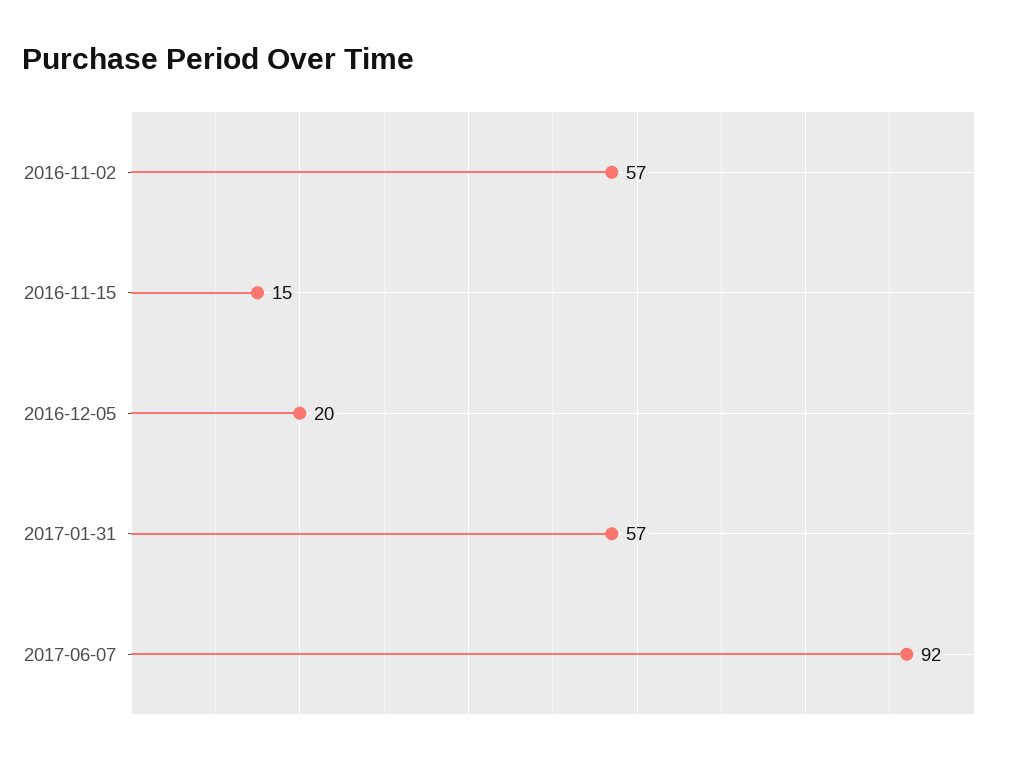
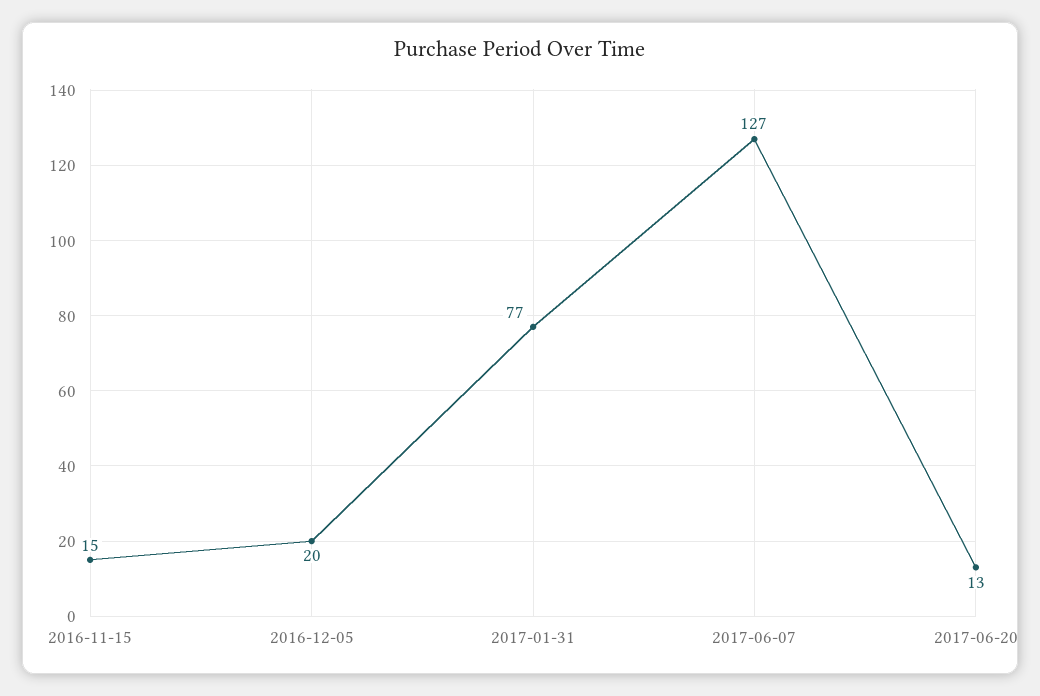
2016-11-02: 57 -> none
2017-01-31: 57 -> 77
2017-06-07: 92 -> 127
2017-06-20: none -> 13

